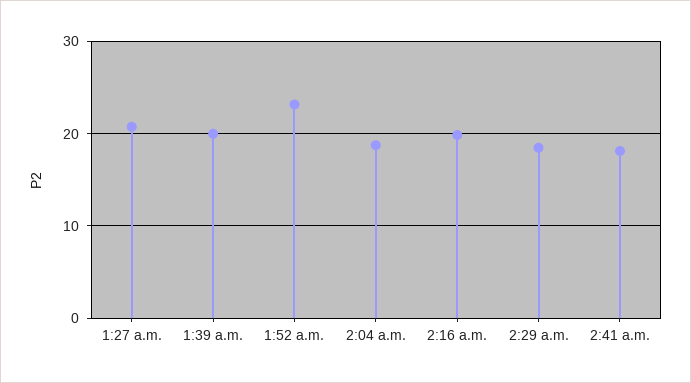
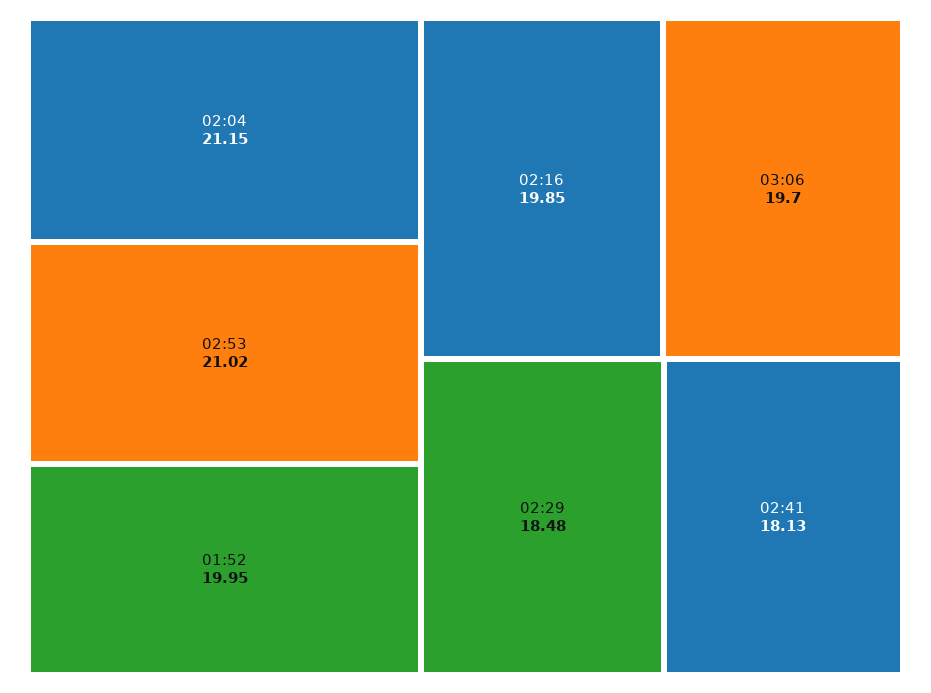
1:27 a.m.: 21 -> none
1:39 a.m.: 20 -> none
1:52 a.m.: 23 -> 19.95
2:04 a.m.: 19 -> 21.15
02:53: none -> 21.02
03:06: none -> 19.7

